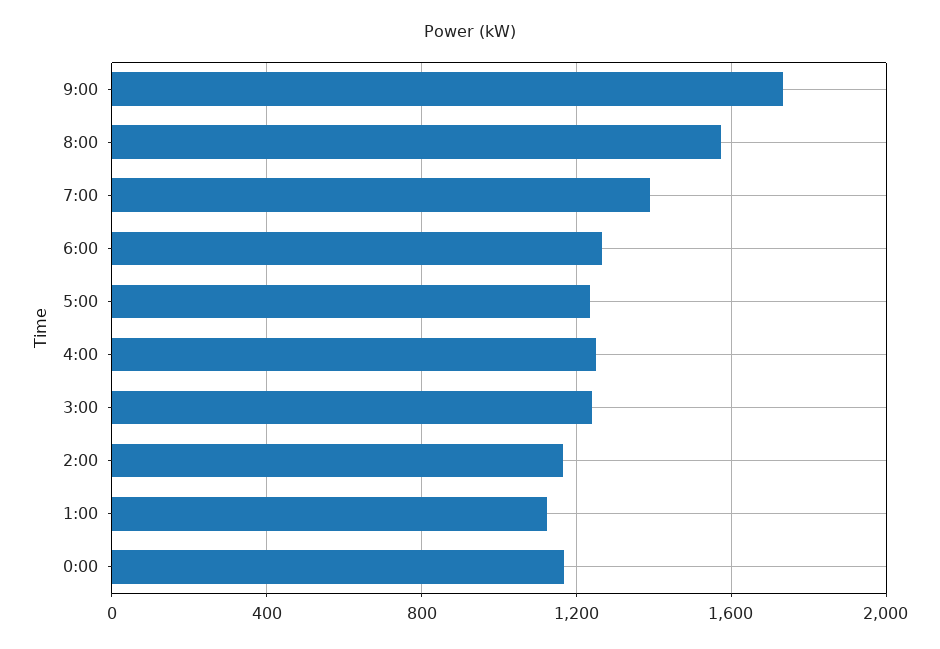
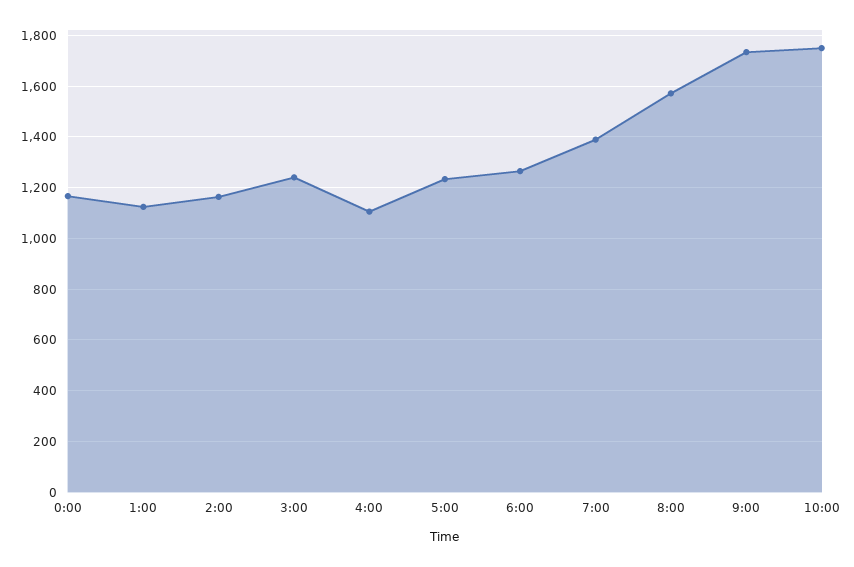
4:00: 1250 -> 1100
10:00: none -> 1750

